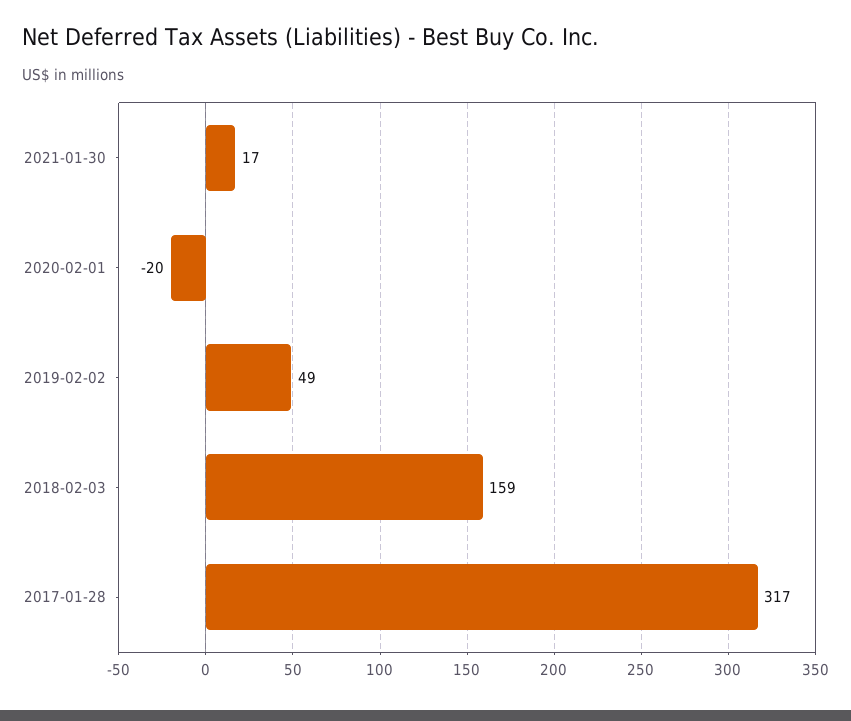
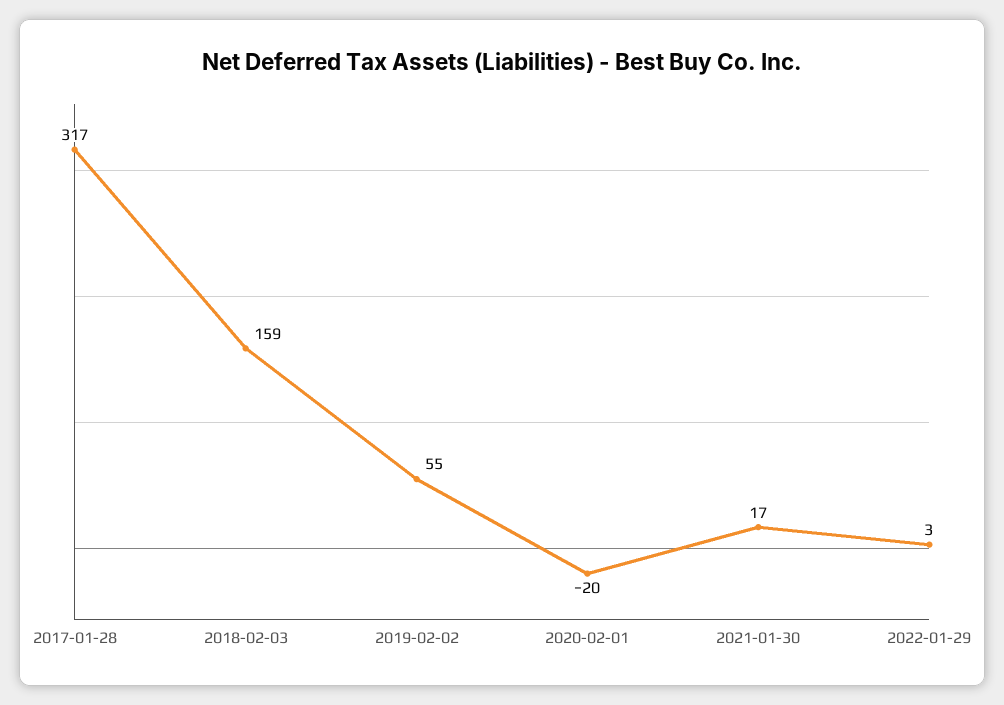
2019-02-02: 49 -> 55
2022-01-29: none -> 3

